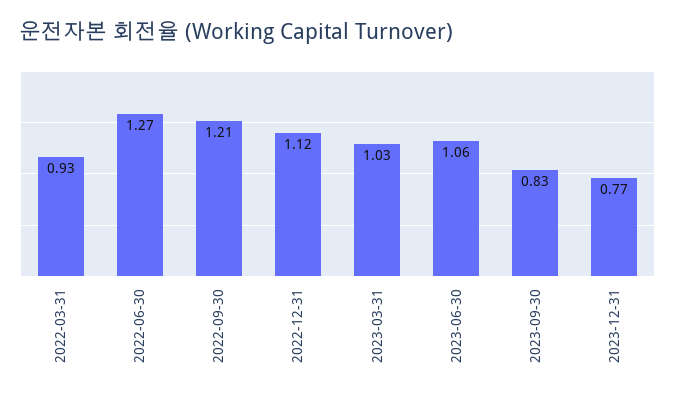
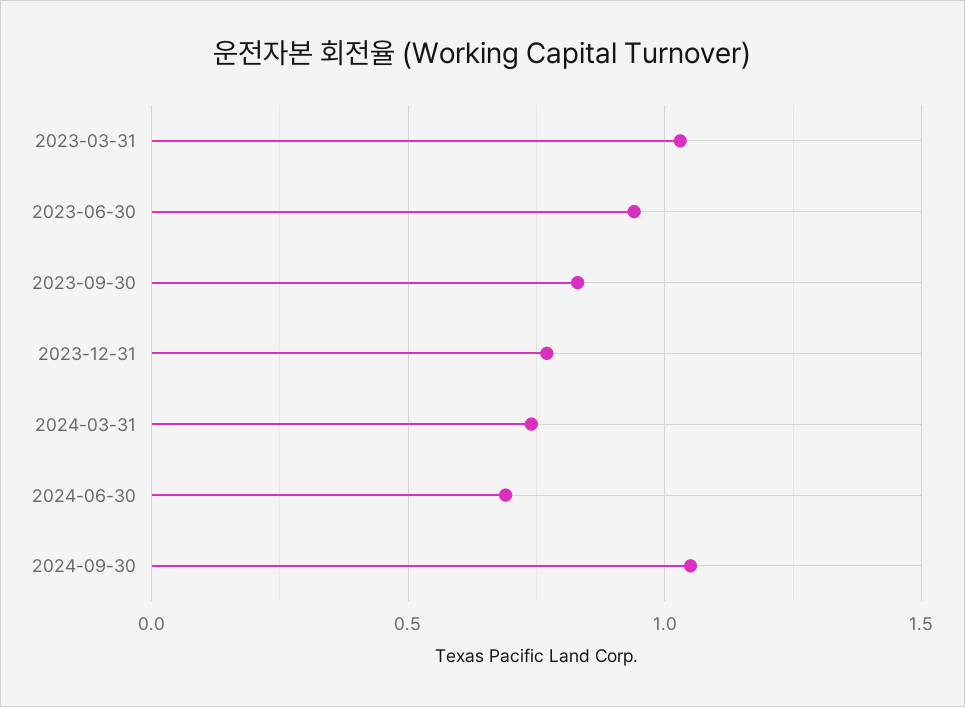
2022-03-31: 0.93 -> none
2022-06-30: 1.27 -> none
2022-09-30: 1.21 -> none
2022-12-31: 1.12 -> none
2023-06-30: 1.06 -> 0.95
2024-03-31: none -> 0.75
2024-06-30: none -> 0.7
2024-09-30: none -> 1.05

